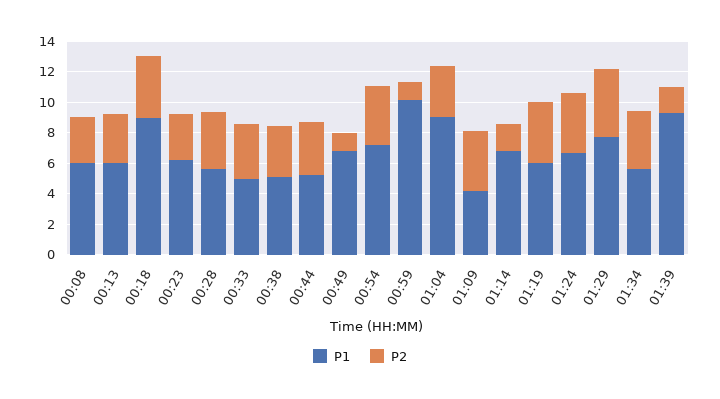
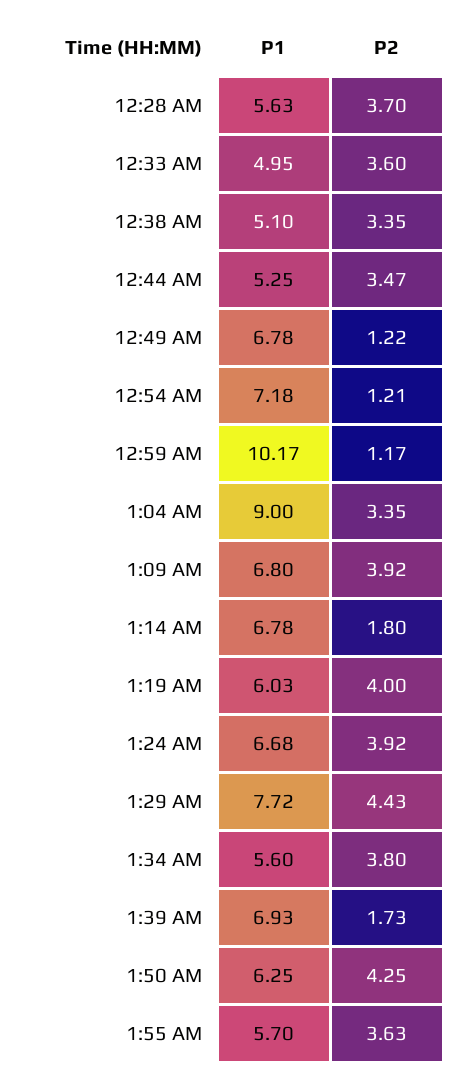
P1, 00:08: 6 -> none
P2, 00:08: 3 -> none
P1, 00:13: 6 -> none
P2, 00:13: 3 -> none
P1, 00:18: 9 -> none
P2, 00:18: 4 -> none
P1, 00:23: 6 -> none
P2, 00:23: 3 -> none
P2, 00:54: 4 -> 1.21
P1, 01:09: 4 -> 6.8
P1, 01:39: 9 -> 6.93
P1, 1:50 AM: none -> 6.25
P2, 1:50 AM: none -> 4.25
P1, 1:55 AM: none -> 5.7
P2, 1:55 AM: none -> 3.63

